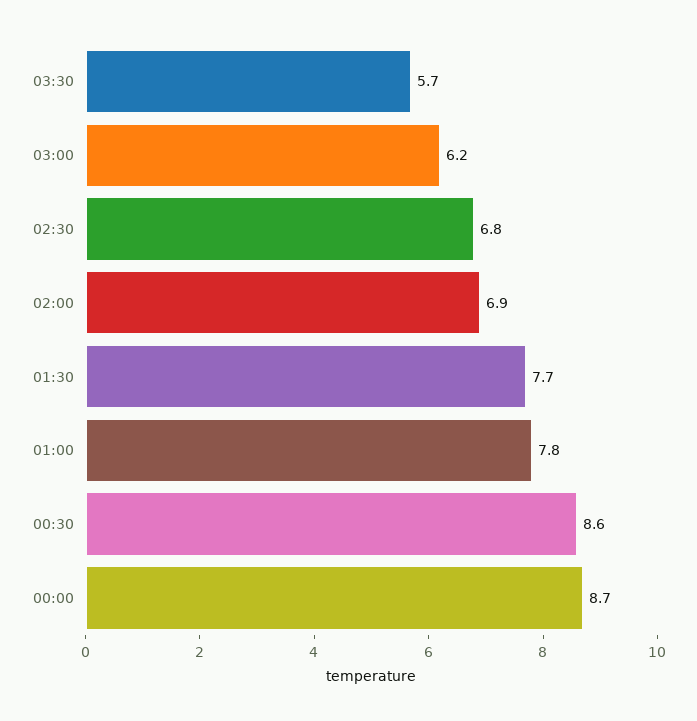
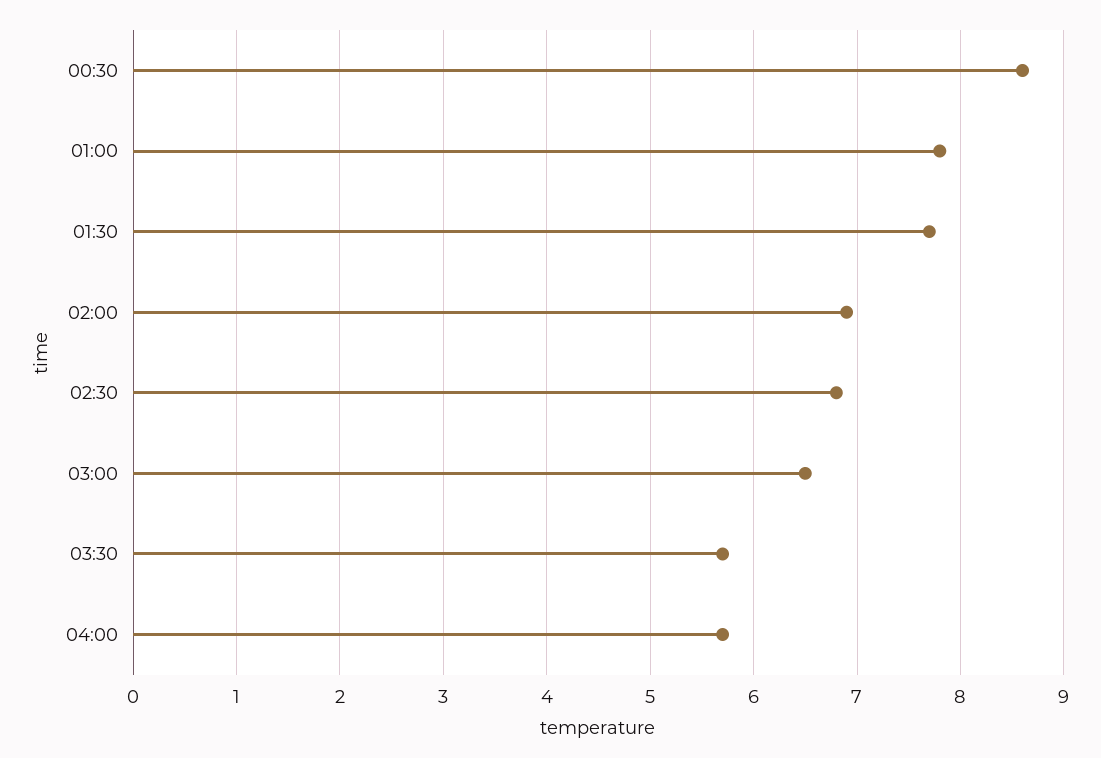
03:00: 6.2 -> 6.5
00:00: 8.7 -> none
04:00: none -> 5.7

